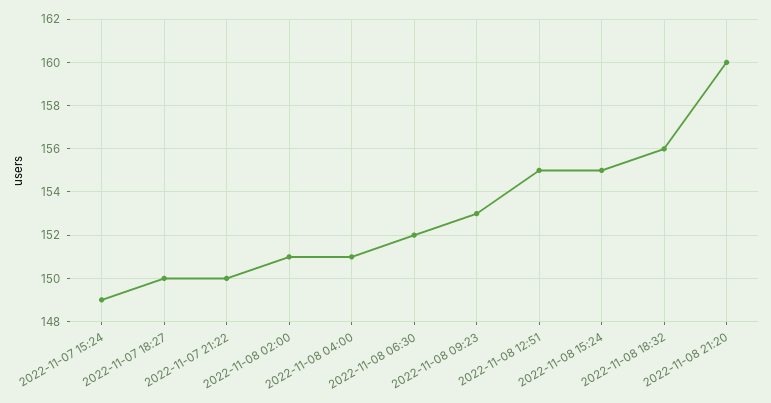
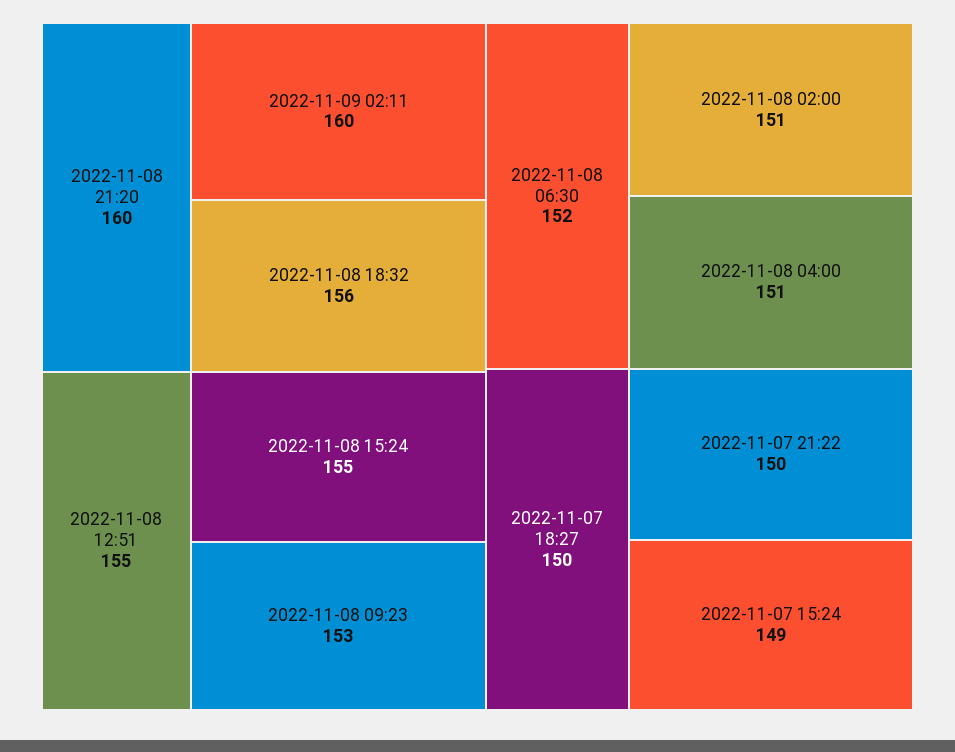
2022-11-09 02:11: none -> 160

